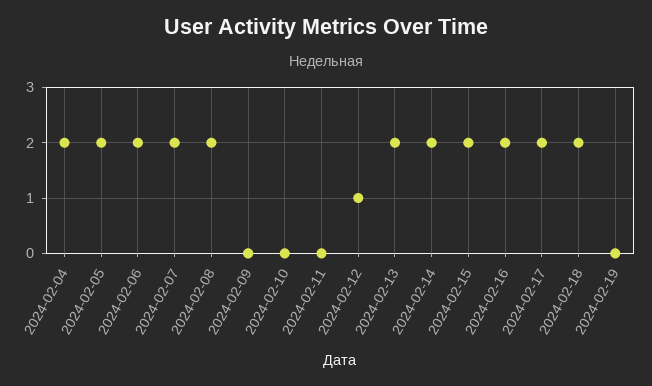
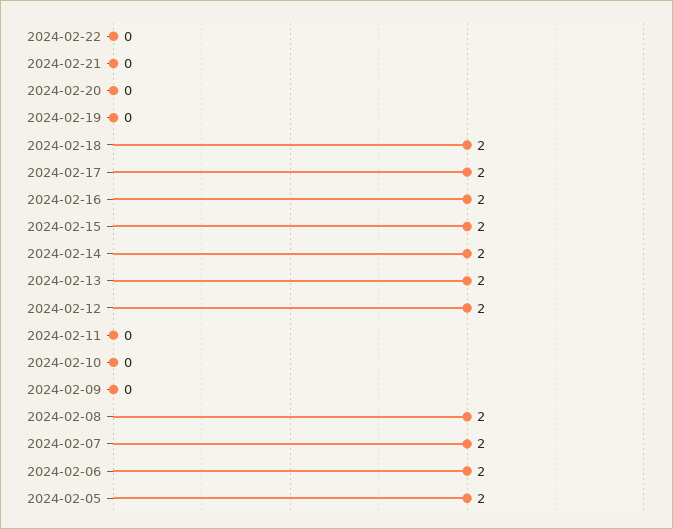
2024-02-04: 2 -> none
2024-02-12: 1 -> 2
2024-02-22: none -> 0
2024-02-21: none -> 0
2024-02-20: none -> 0

